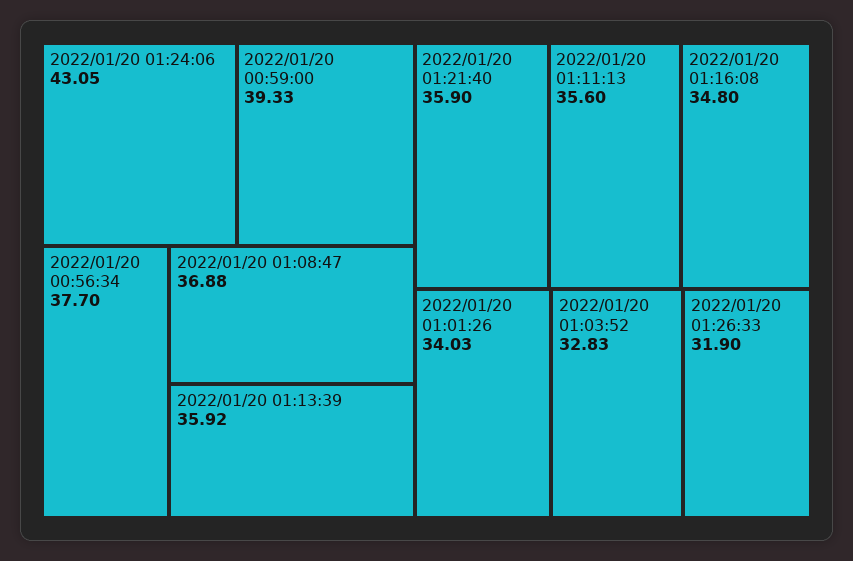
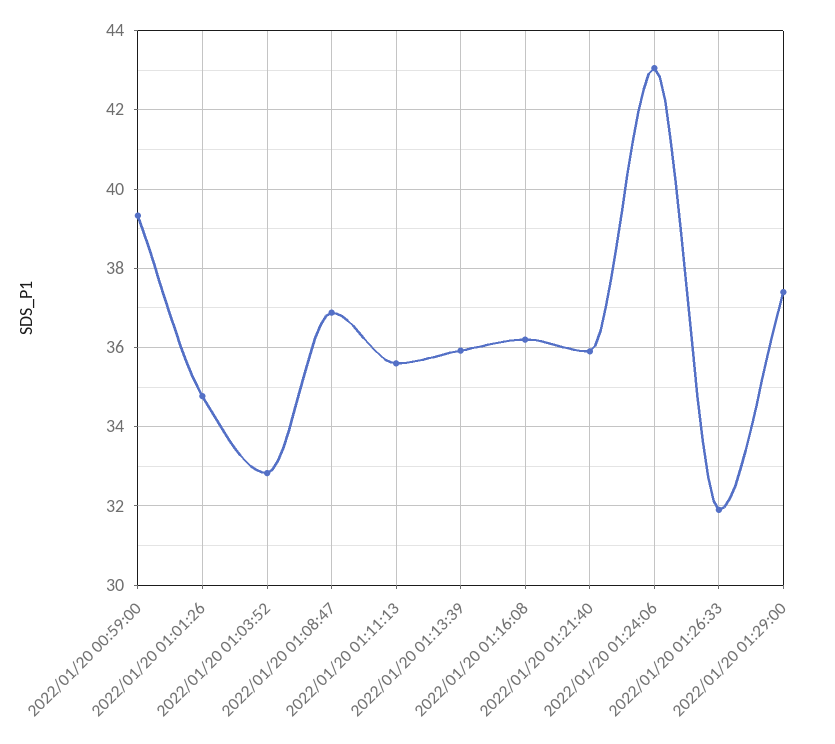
2022/01/20 00:56:34: 37.7 -> none
2022/01/20 01:16:08: 34.8 -> 36.2
2022/01/20 01:01:26: 34.03 -> 34.8
2022/01/20 01:29:00: none -> 37.4

